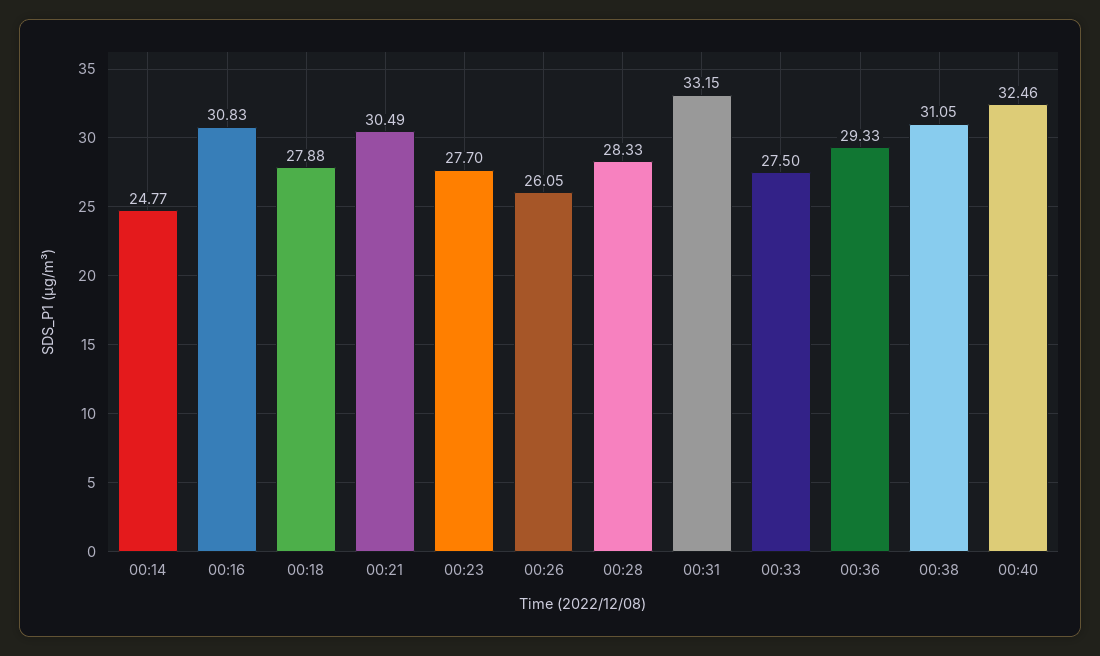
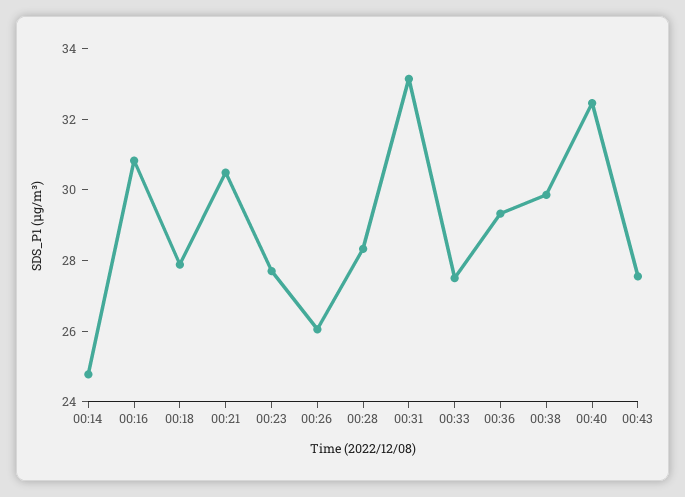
00:38: 31.05 -> 30
00:43: none -> 27.5

